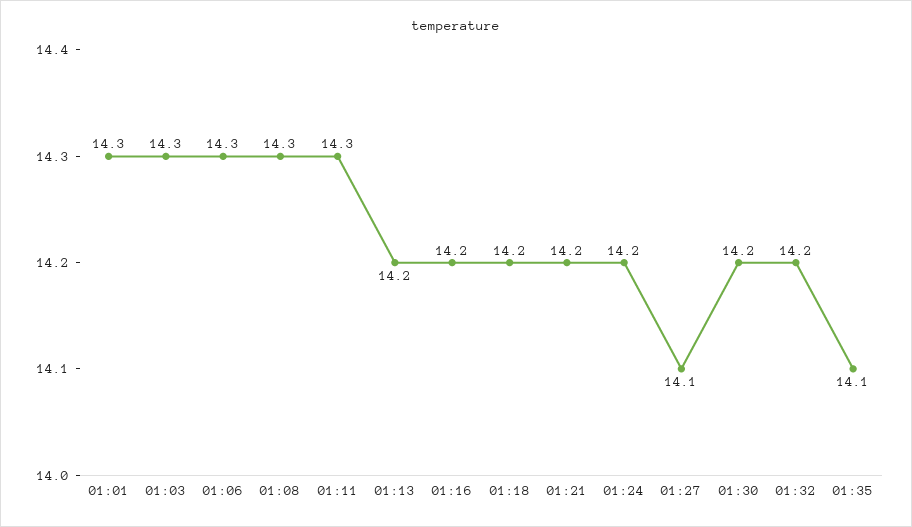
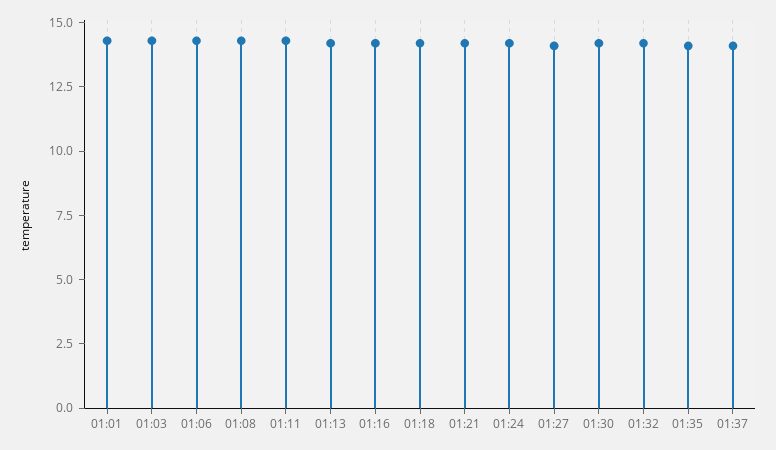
01:37: none -> 14

